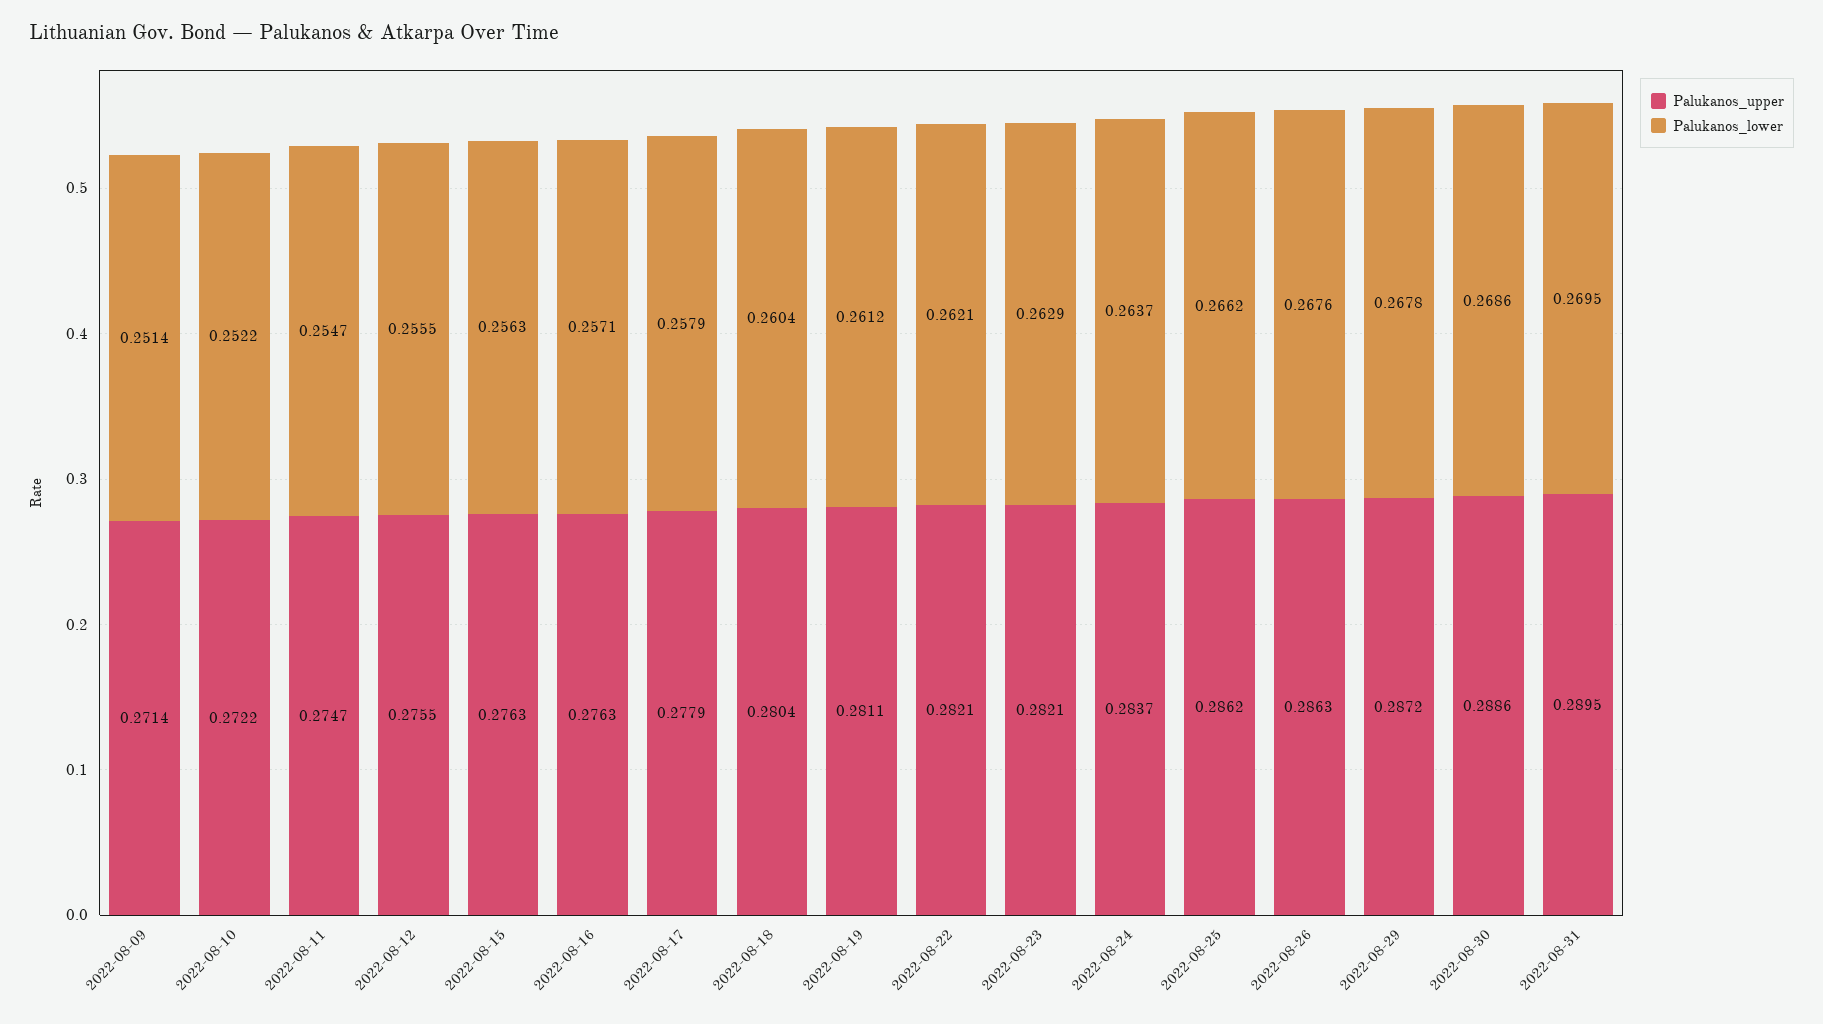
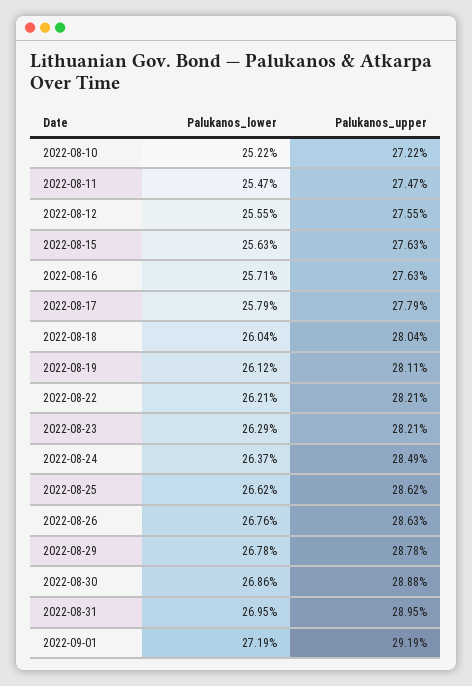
Palukanos_upper, 2022-08-09: 0.2714 -> none
Palukanos_lower, 2022-08-09: 0.2514 -> none
Palukanos_upper, 2022-08-24: 0.2837 -> 0.2849
Palukanos_upper, 2022-08-29: 0.2872 -> 0.2878
Palukanos_upper, 2022-08-30: 0.2886 -> 0.2888
Palukanos_lower, 2022-09-01: none -> 0.2719
Palukanos_upper, 2022-09-01: none -> 0.2919

